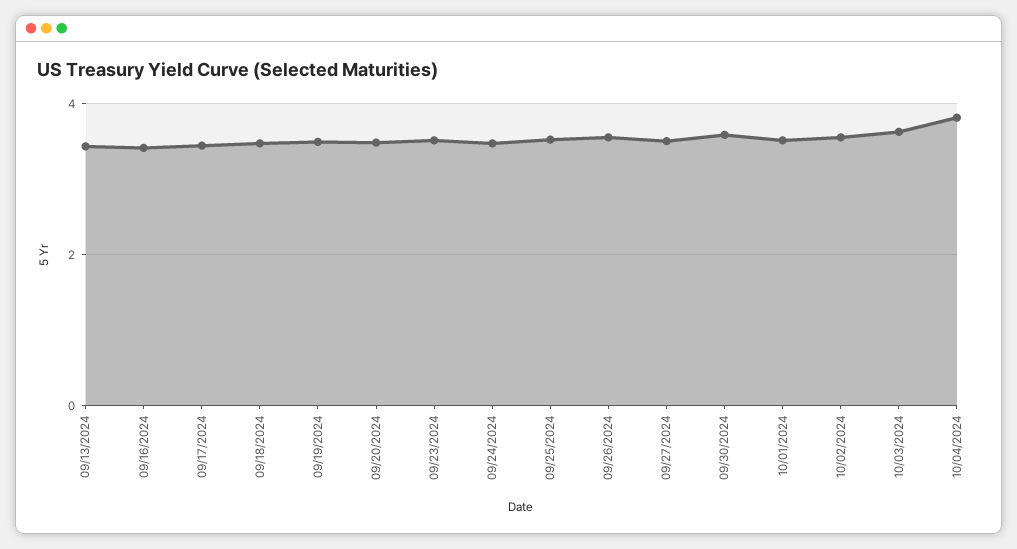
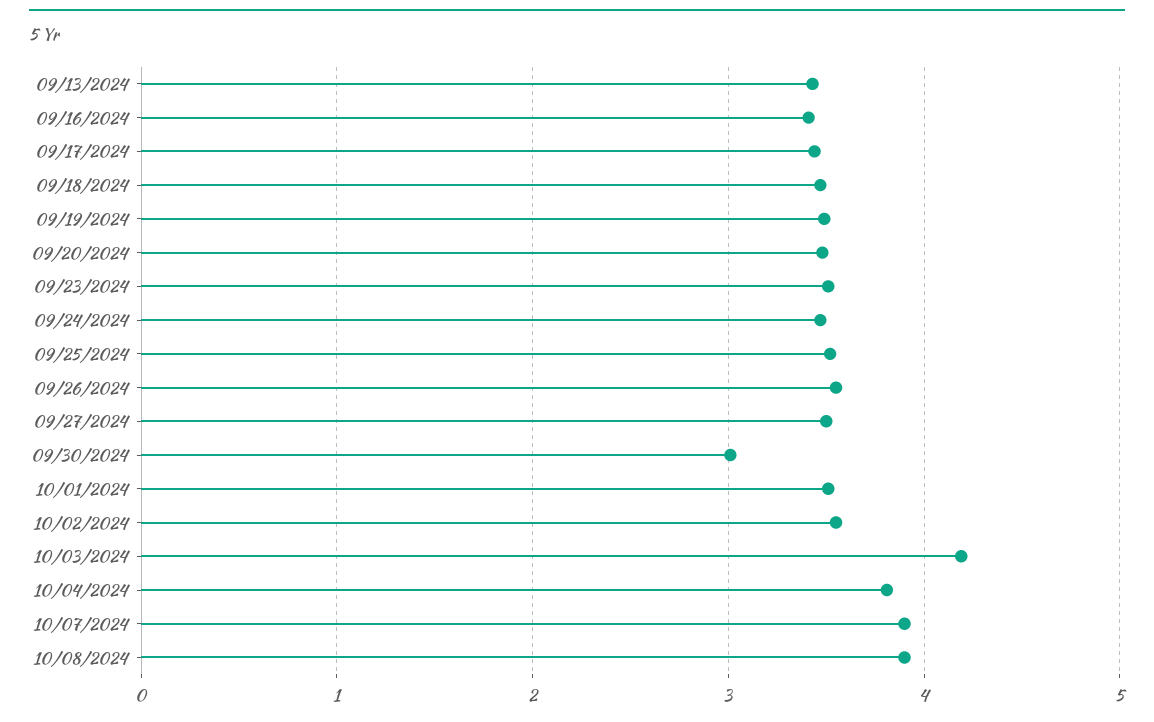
09/30/2024: 3.6 -> 3
10/03/2024: 3.6 -> 4.2
10/07/2024: none -> 3.9
10/08/2024: none -> 3.9

